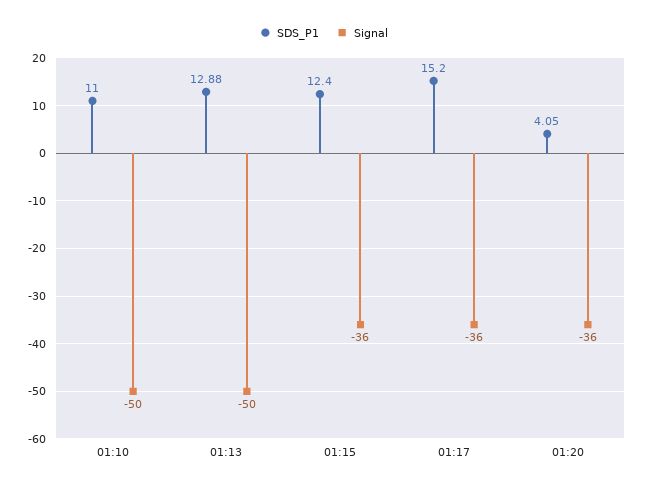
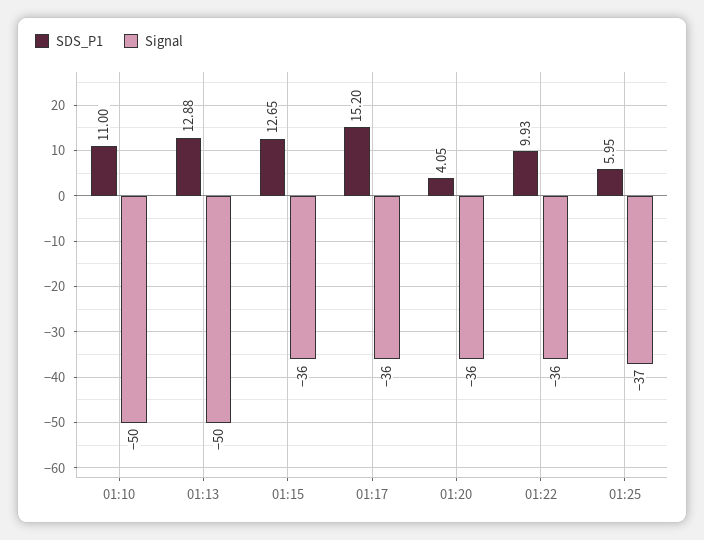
SDS_P1, 01:15: 12.4 -> 12.65
SDS_P1, 01:22: none -> 9.93
Signal, 01:22: none -> -36
SDS_P1, 01:25: none -> 5.95
Signal, 01:25: none -> -37

